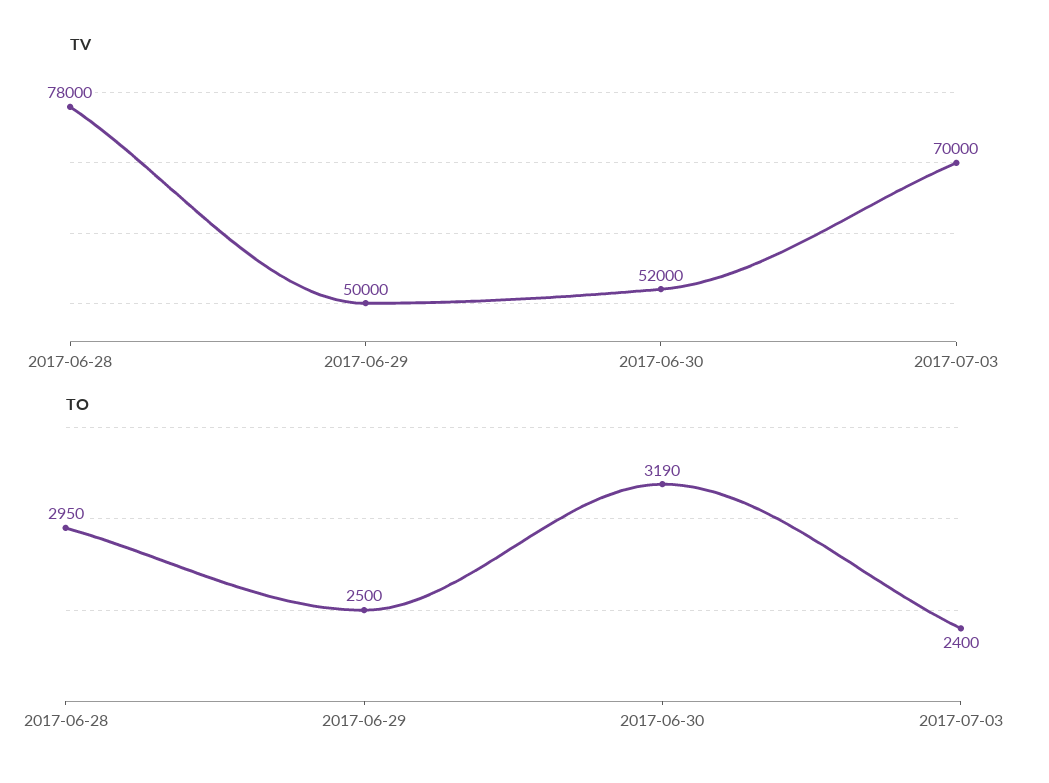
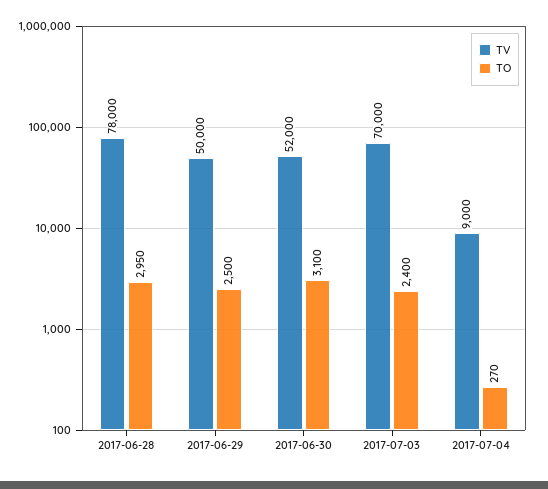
TO, 2017-06-30: 3190 -> 3100
TV, 2017-07-04: none -> 9000
TO, 2017-07-04: none -> 270

